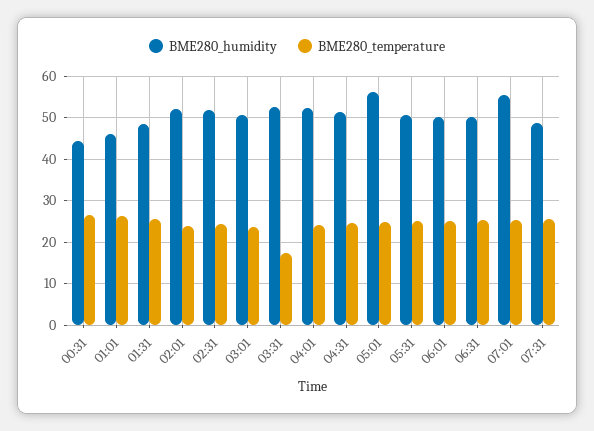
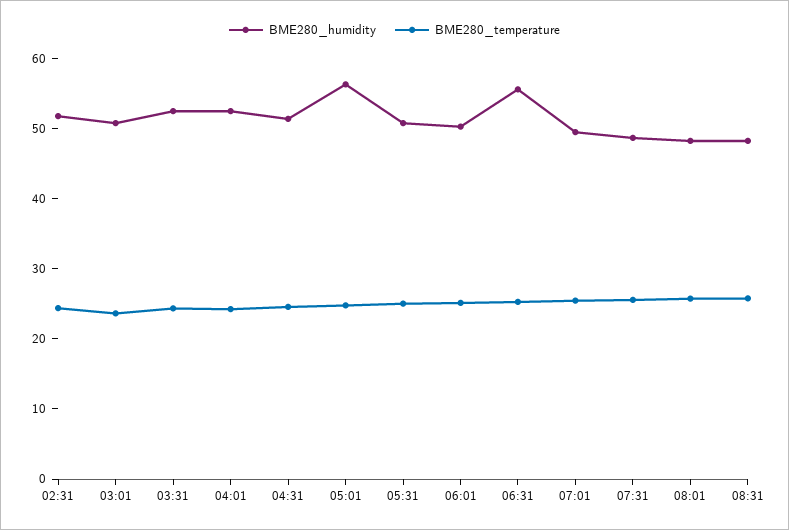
BME280_humidity, 00:31: 44 -> none
BME280_temperature, 00:31: 26 -> none
BME280_humidity, 01:01: 46 -> none
BME280_temperature, 01:01: 26 -> none
BME280_humidity, 01:31: 48 -> none
BME280_temperature, 01:31: 26 -> none
BME280_humidity, 02:01: 52 -> none
BME280_temperature, 02:01: 24 -> none
BME280_temperature, 03:31: 18 -> 24
BME280_humidity, 06:31: 50 -> 56
BME280_humidity, 07:01: 56 -> 50
BME280_humidity, 08:01: none -> 48
BME280_temperature, 08:01: none -> 26
BME280_humidity, 08:31: none -> 48
BME280_temperature, 08:31: none -> 26

